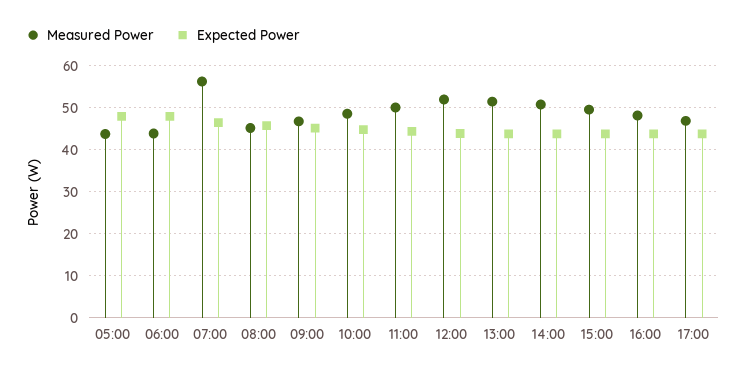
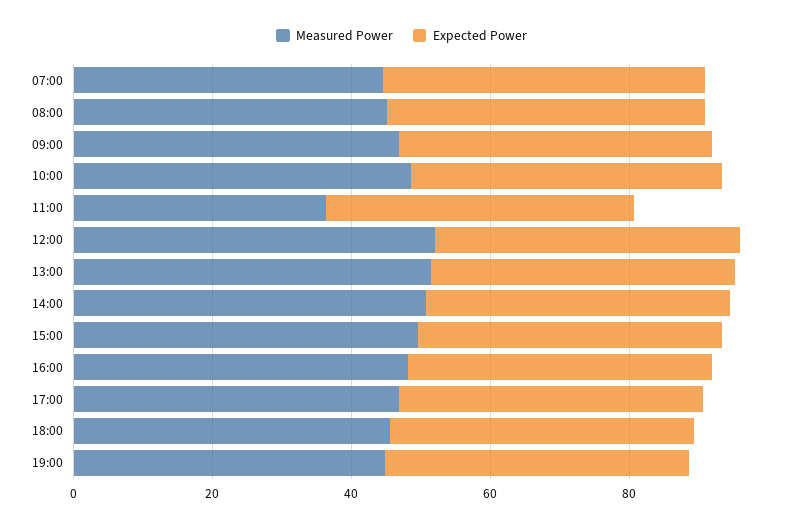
Measured Power, 05:00: 44 -> none
Expected Power, 05:00: 48 -> none
Measured Power, 06:00: 44 -> none
Expected Power, 06:00: 48 -> none
Measured Power, 07:00: 56 -> 45
Measured Power, 11:00: 50 -> 35
Measured Power, 18:00: none -> 45
Expected Power, 18:00: none -> 45
Measured Power, 19:00: none -> 45
Expected Power, 19:00: none -> 45

